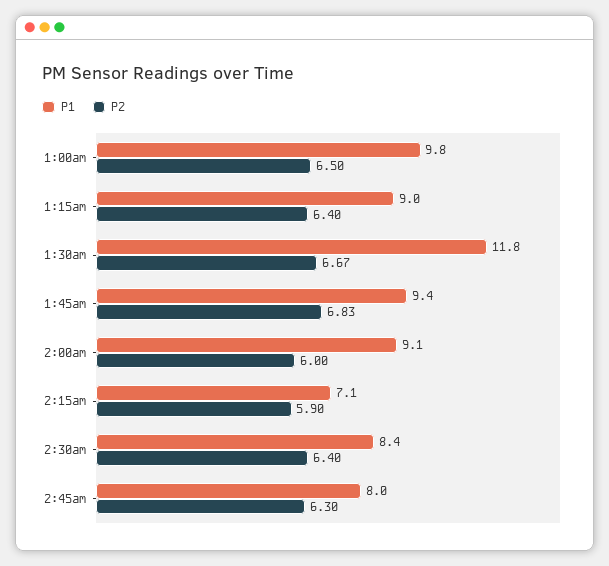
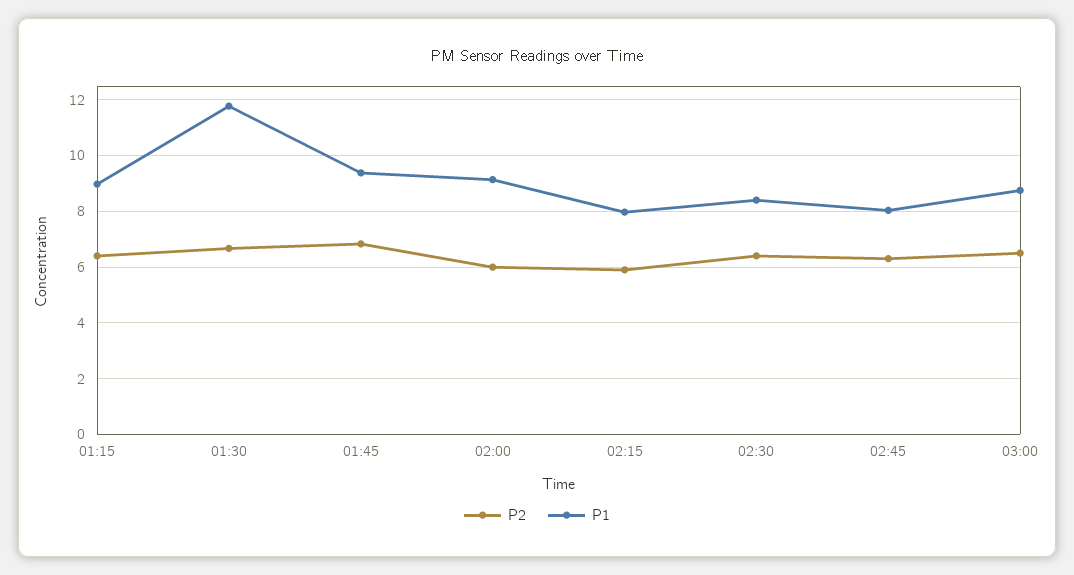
P1, 1:00am: 9.8 -> none
P2, 1:00am: 6.5 -> none
P1, 2:15am: 7.1 -> 8
P2, 03:00: none -> 6.5
P1, 03:00: none -> 8.75

